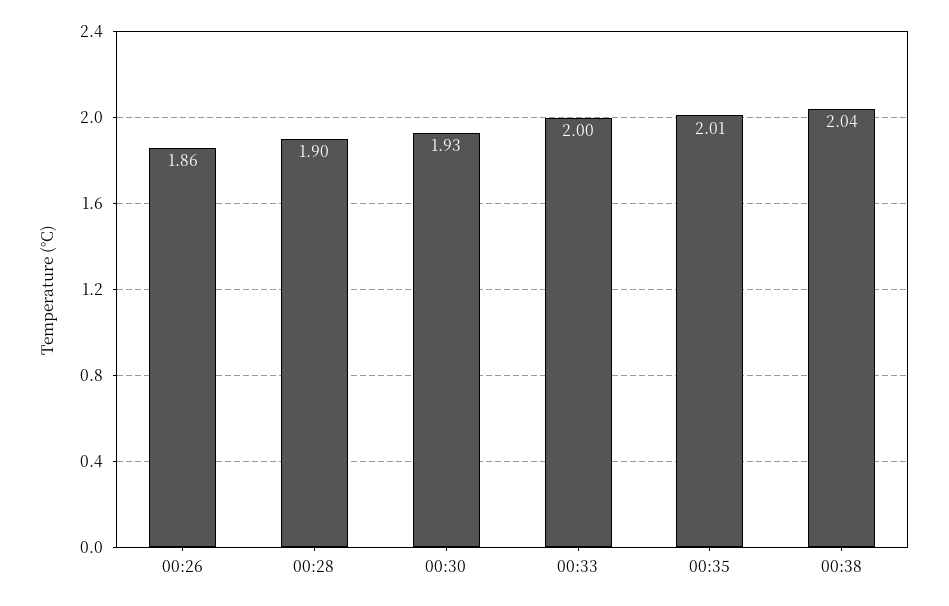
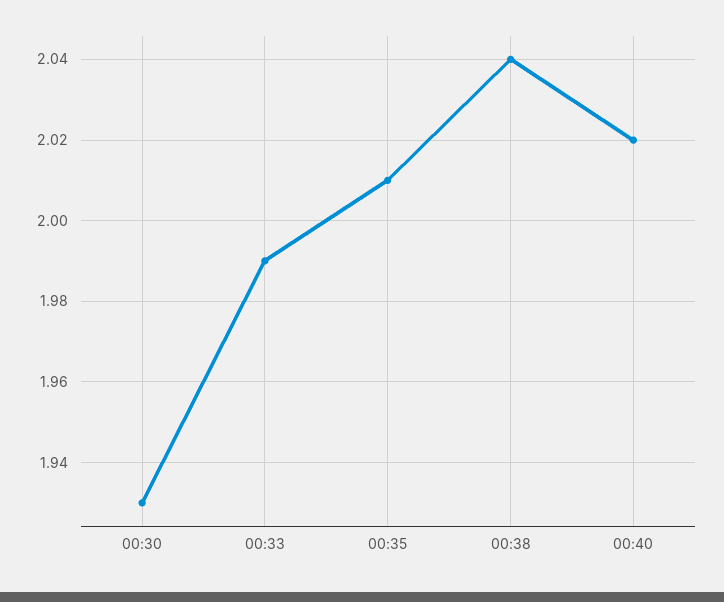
00:26: 1.86 -> none
00:28: 1.9 -> none
00:33: 2 -> 1.99
00:40: none -> 2.02

